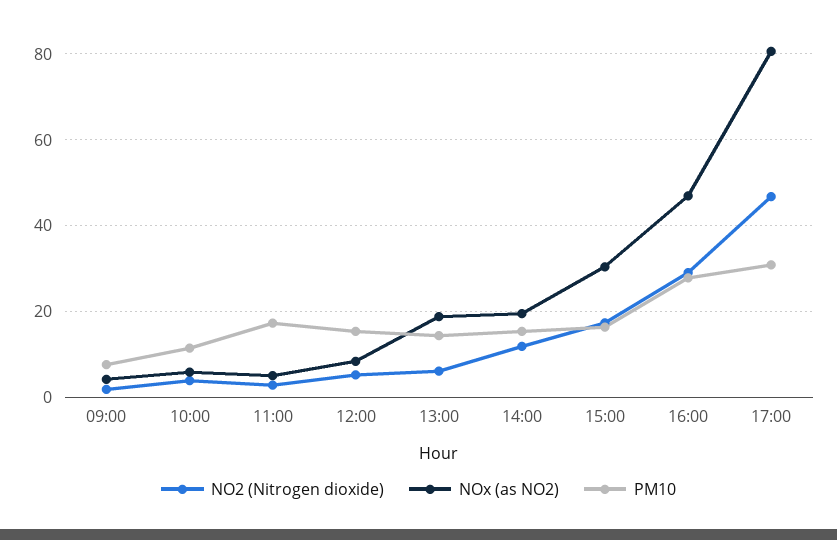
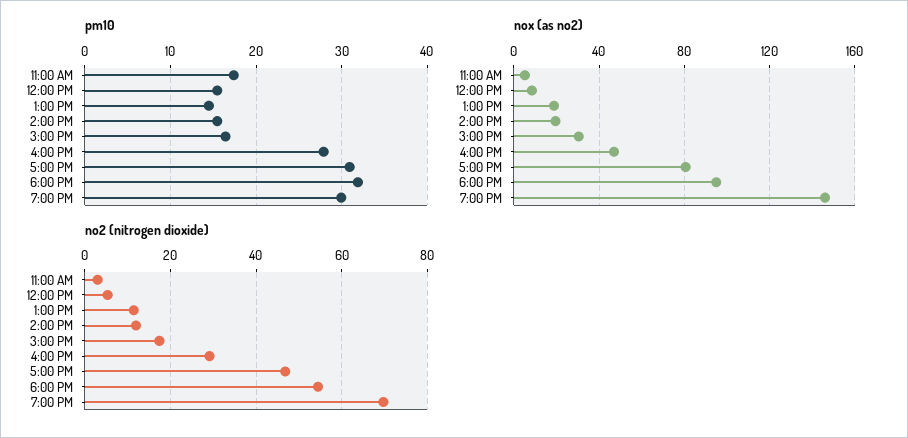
NO2 (Nitrogen dioxide), 09:00: 2 -> none
NOx (as NO2), 09:00: 4 -> none
PM10, 09:00: 8 -> none
NO2 (Nitrogen dioxide), 10:00: 4 -> none
NOx (as NO2), 10:00: 6 -> none
PM10, 10:00: 12 -> none
NO2 (Nitrogen dioxide), 13:00: 6 -> 12
PM10, 6:00 PM: none -> 32
PM10, 7:00 PM: none -> 30
NOx (as NO2), 6:00 PM: none -> 95
NOx (as NO2), 7:00 PM: none -> 145
NO2 (Nitrogen dioxide), 6:00 PM: none -> 54
NO2 (Nitrogen dioxide), 7:00 PM: none -> 70

